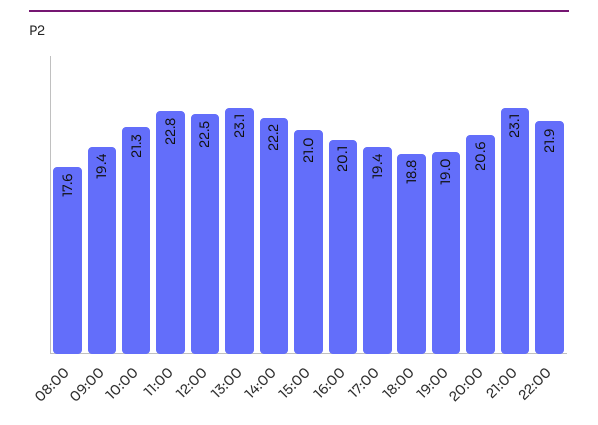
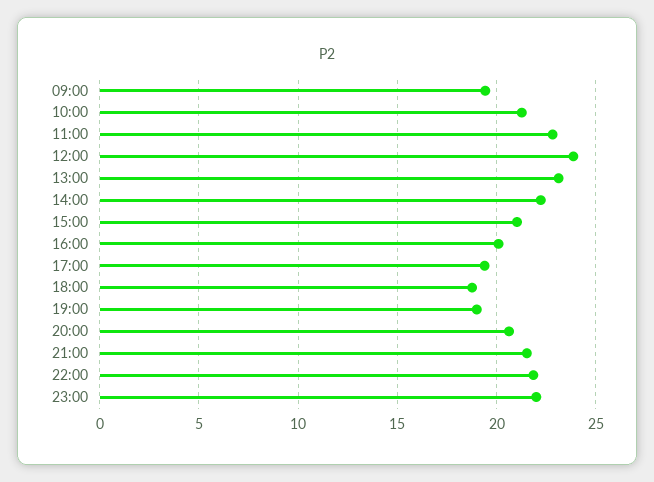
08:00: 17.6 -> none
12:00: 22.5 -> 24
21:00: 23.1 -> 21.5
23:00: none -> 22

